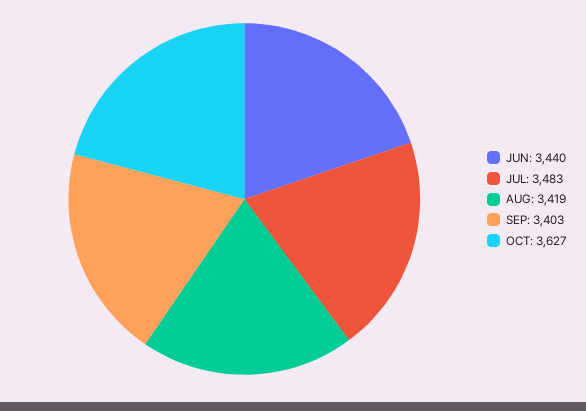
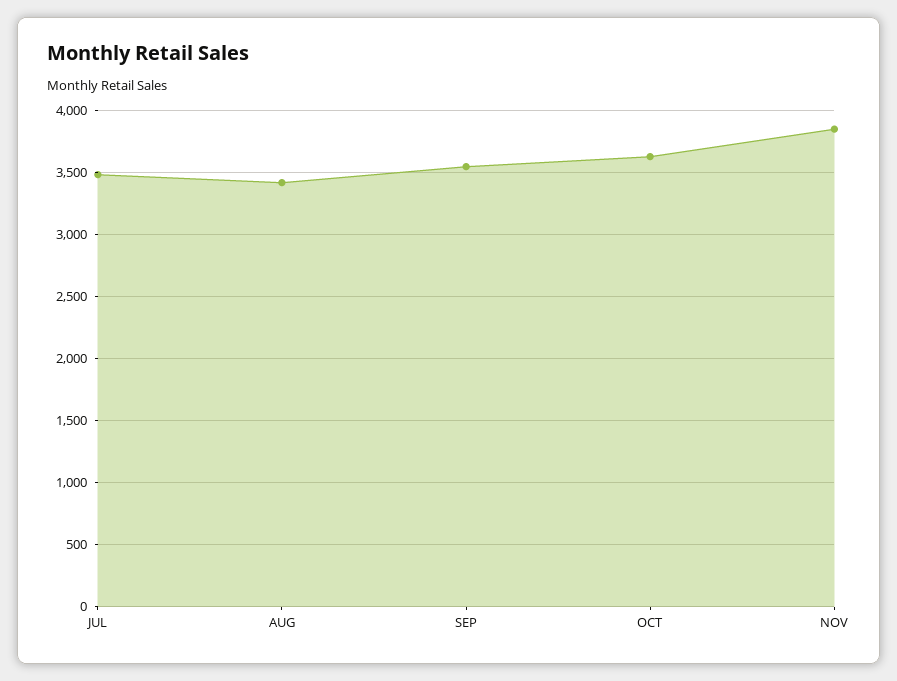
JUN: 3440 -> none
SEP: 3403 -> 3550
NOV: none -> 3850

